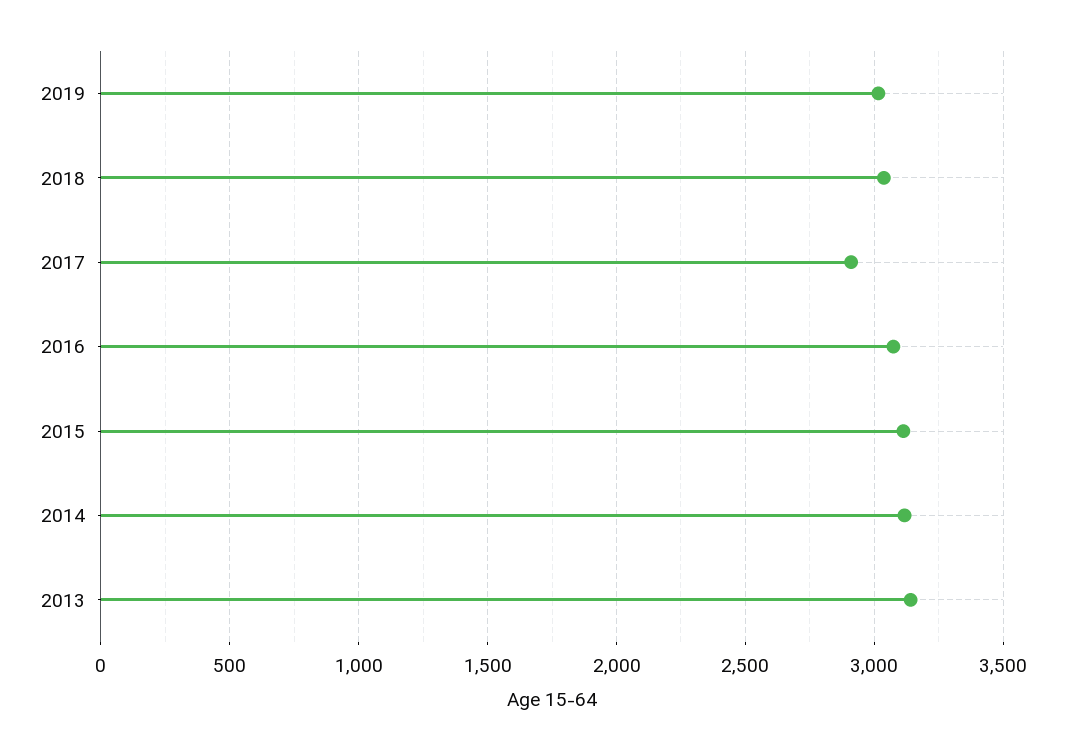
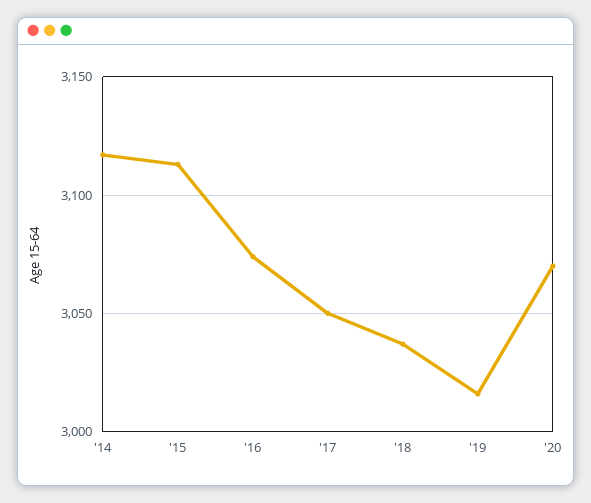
2017: 2900 -> 3050
2013: 3150 -> none
'20: none -> 3070

